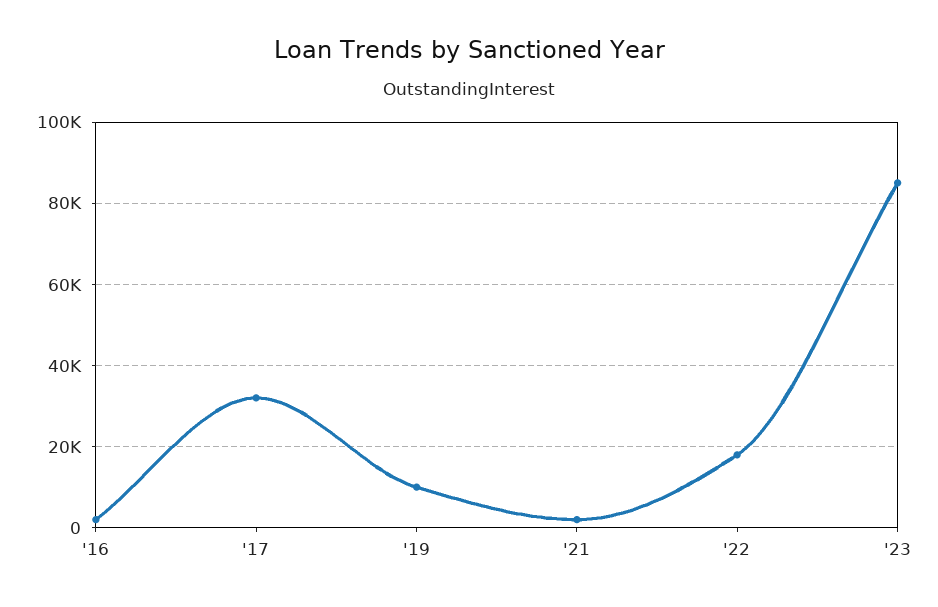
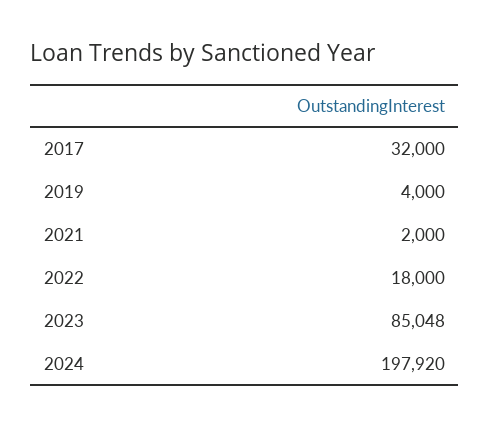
'16: 2000 -> none
'19: 10000 -> 4000
2024: none -> 197920

